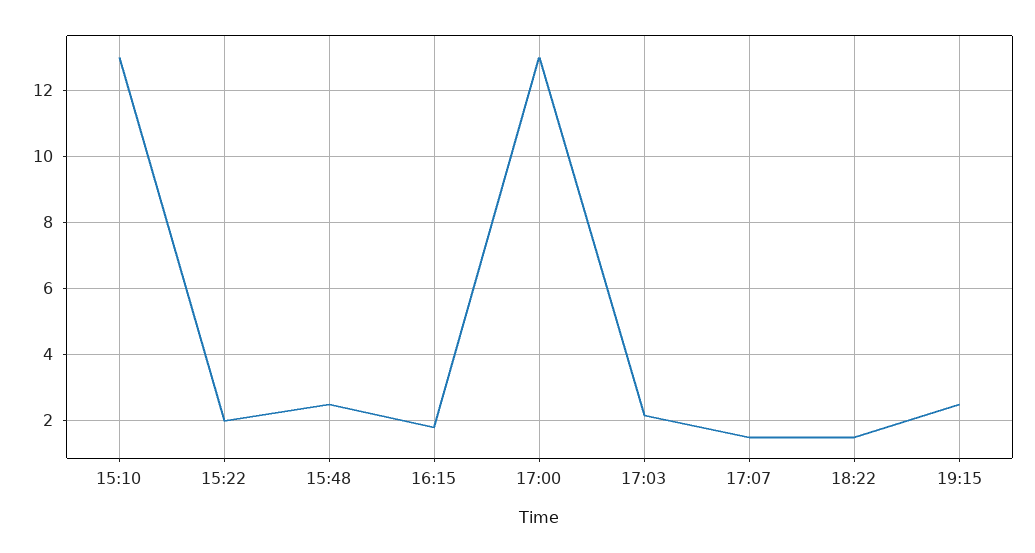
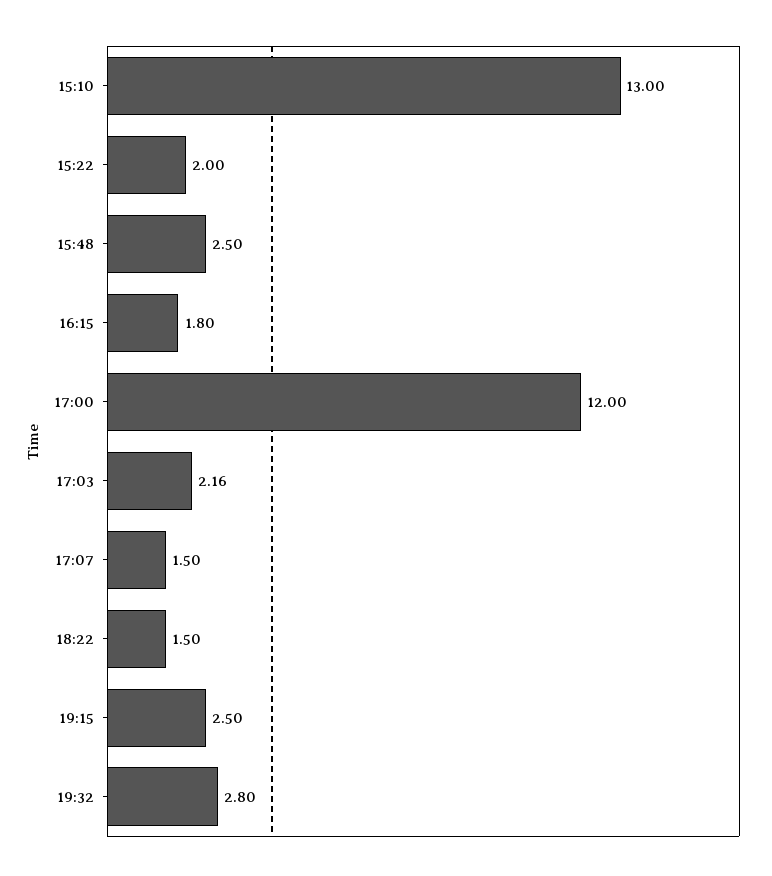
17:00: 13 -> 12
19:32: none -> 2.8

